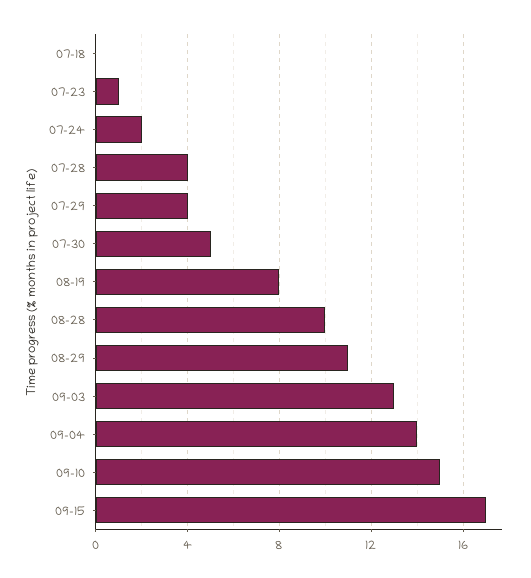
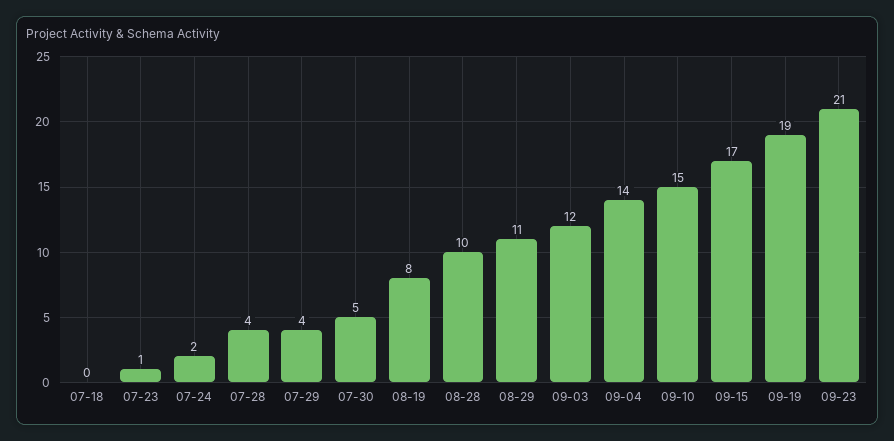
09-03: 13 -> 12
09-19: none -> 19
09-23: none -> 21

